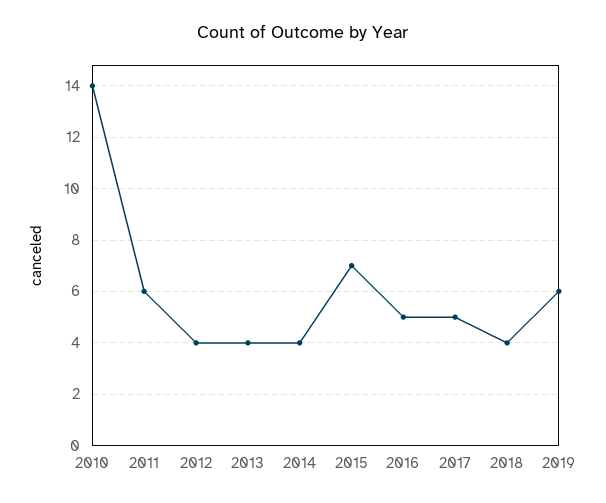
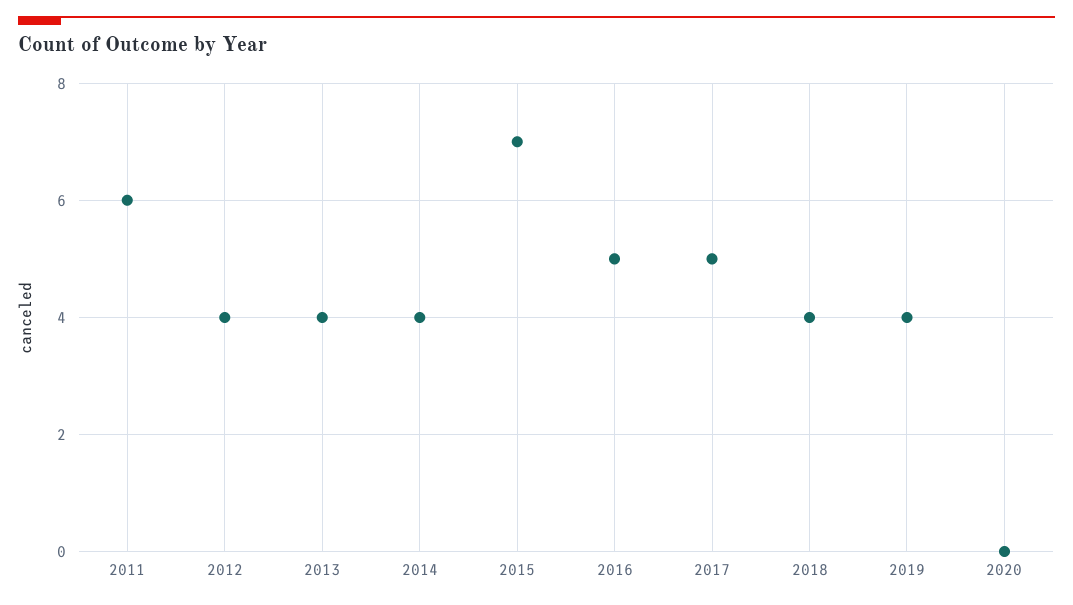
2010: 14 -> none
2019: 6 -> 4
2020: none -> 0

